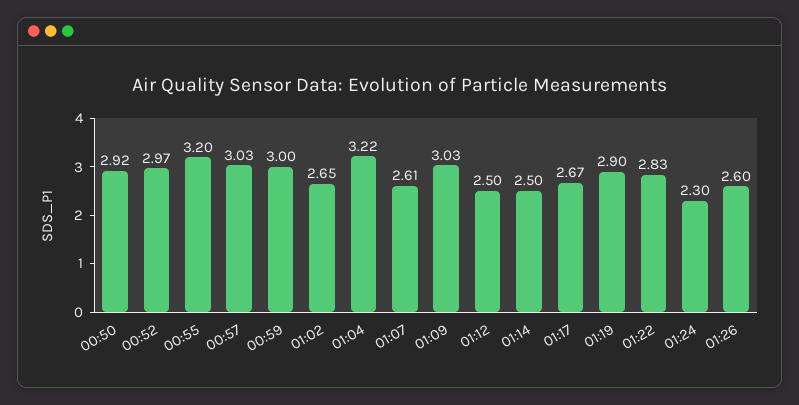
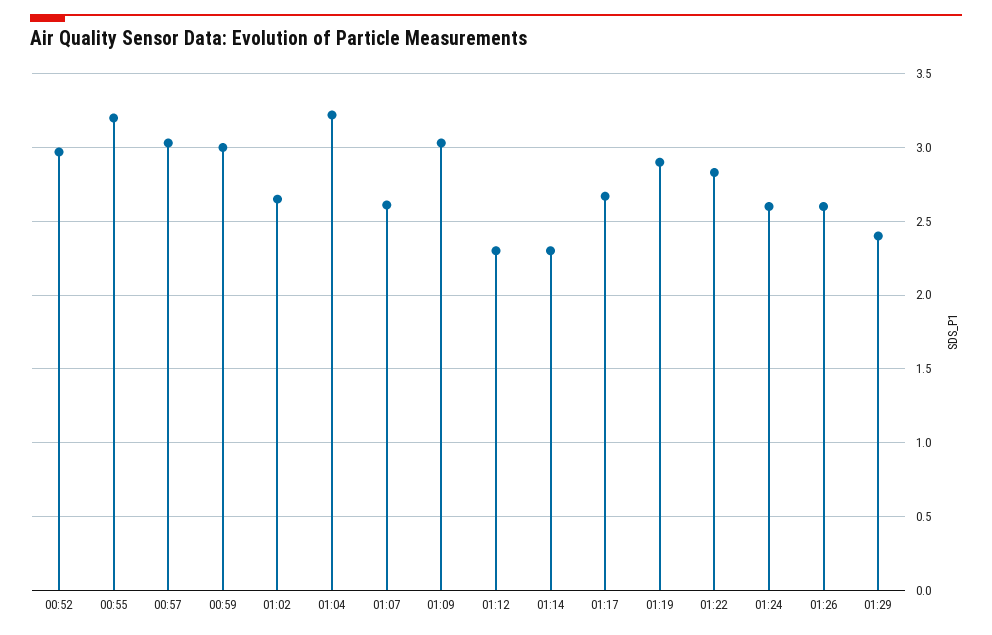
00:50: 2.92 -> none
01:12: 2.5 -> 2.3
01:14: 2.5 -> 2.3
01:24: 2.3 -> 2.6
01:29: none -> 2.4

